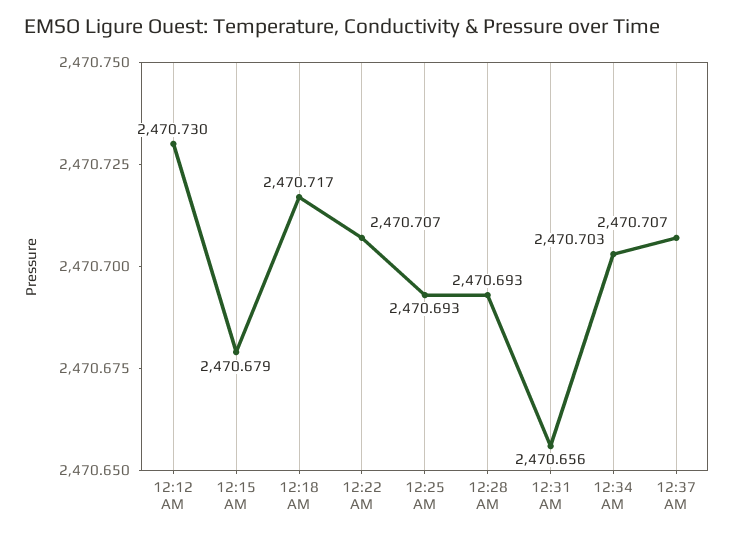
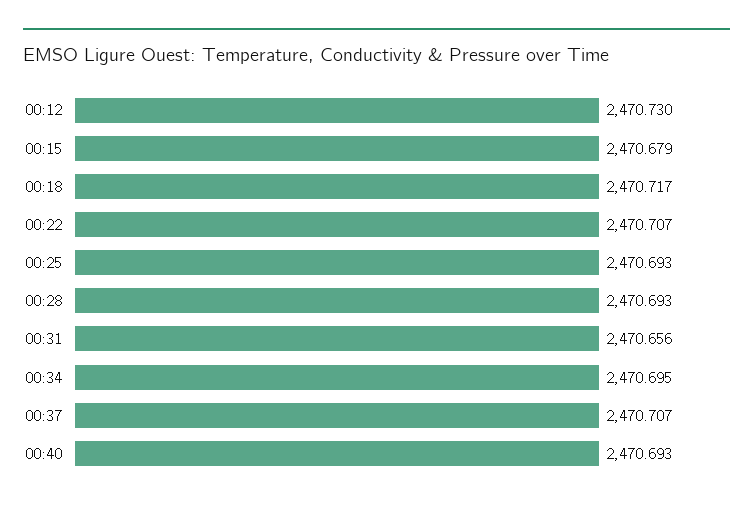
12:34 AM: 2470.703 -> 2470.695
00:40: none -> 2470.693

